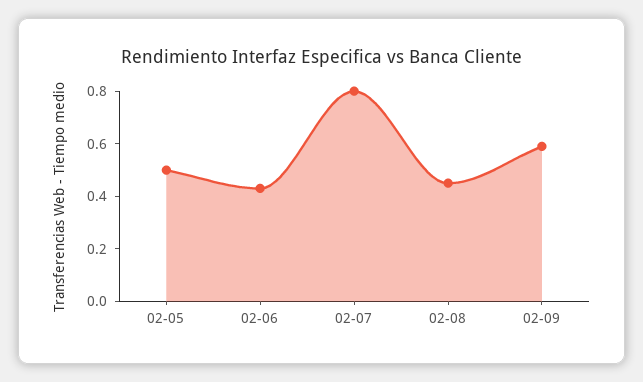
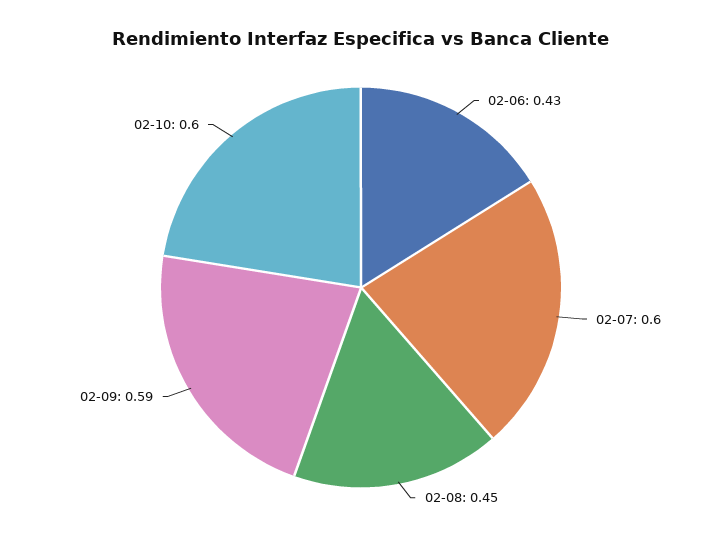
02-05: 0.5 -> none
02-07: 0.8 -> 0.6
02-10: none -> 0.6

